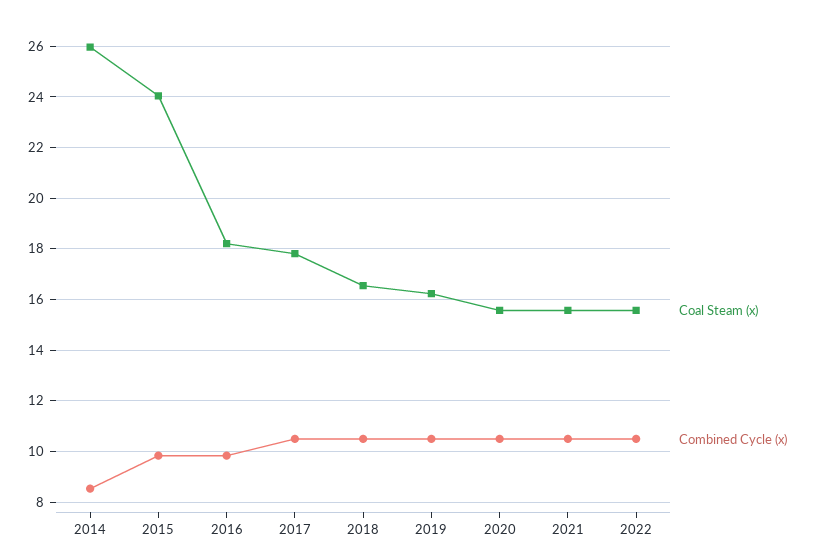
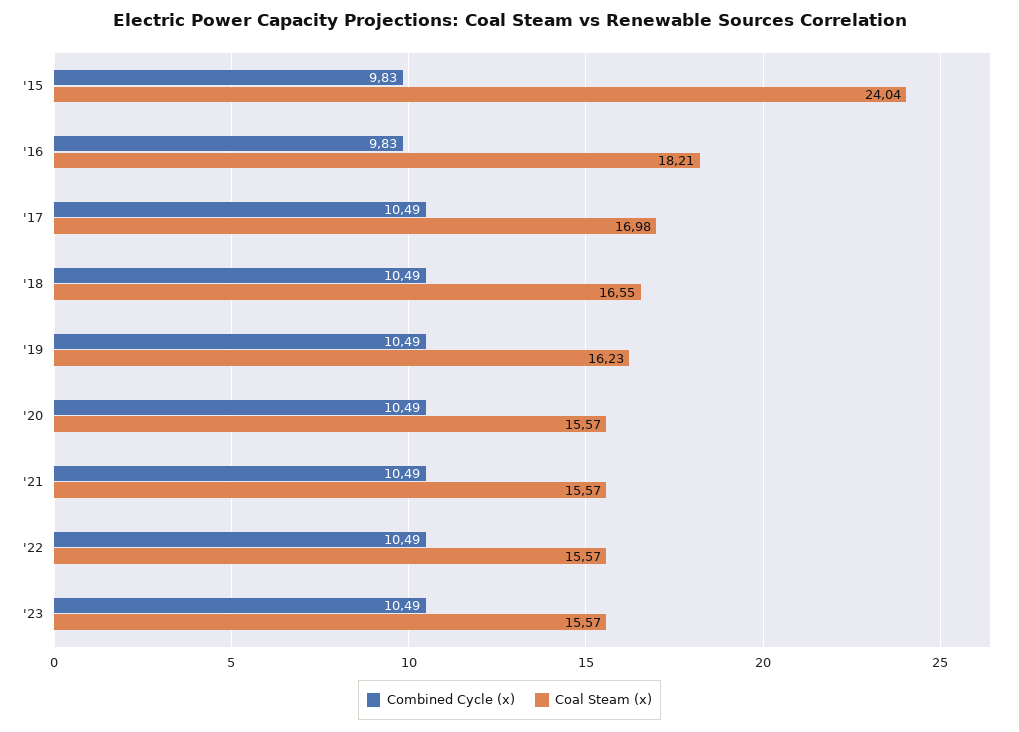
Coal Steam (x), 2014: 26 -> none
Combined Cycle (x), 2014: 8.5 -> none
Coal Steam (x), 2017: 17.75 -> 16.98
Combined Cycle (x), '23: none -> 10.49
Coal Steam (x), '23: none -> 15.57

